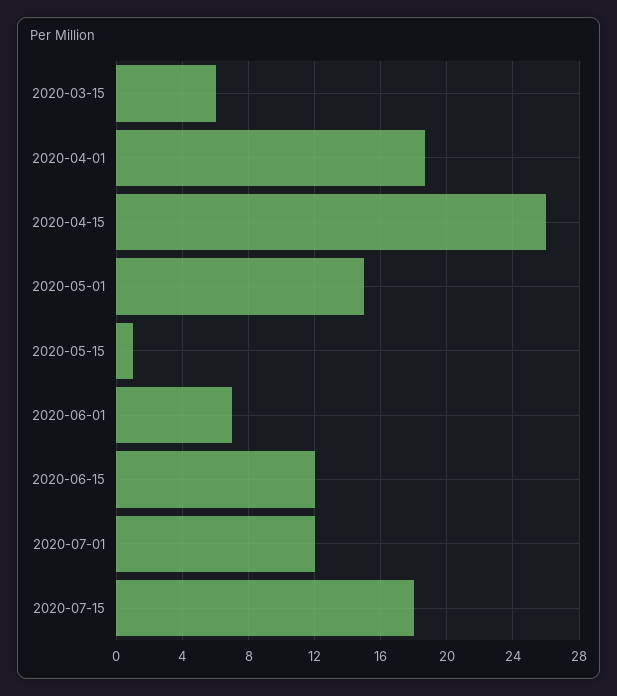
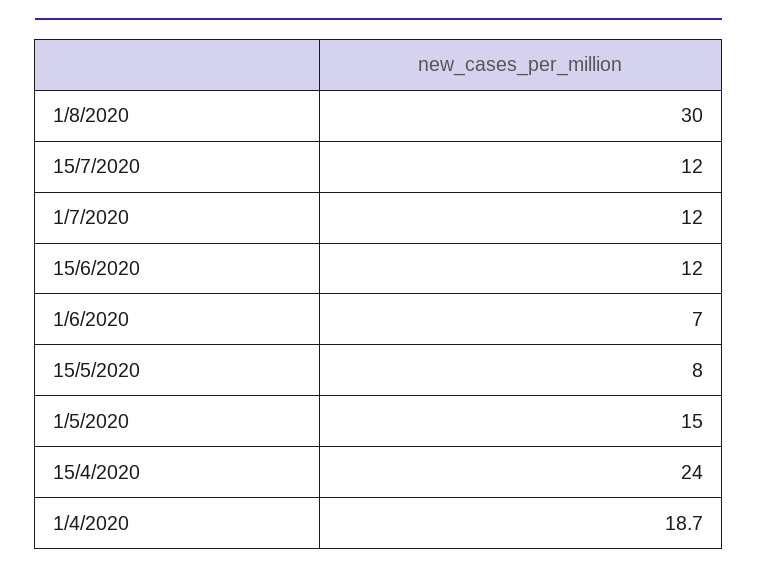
2020-03-15: 6 -> none
2020-04-15: 26 -> 24
2020-05-15: 1 -> 8
2020-07-15: 18 -> 12
1/8/2020: none -> 30

